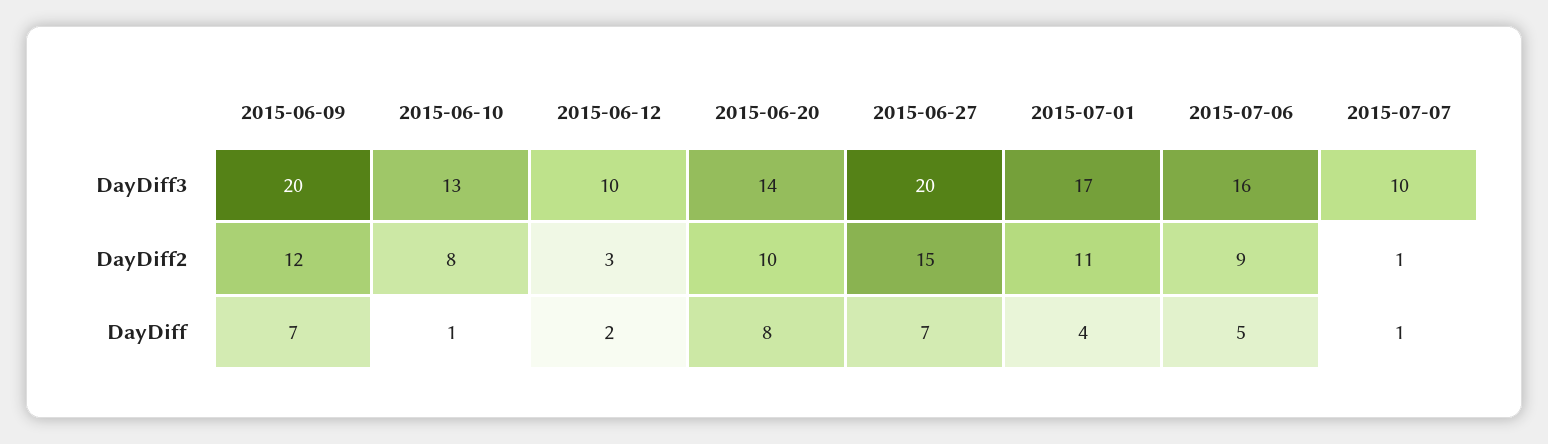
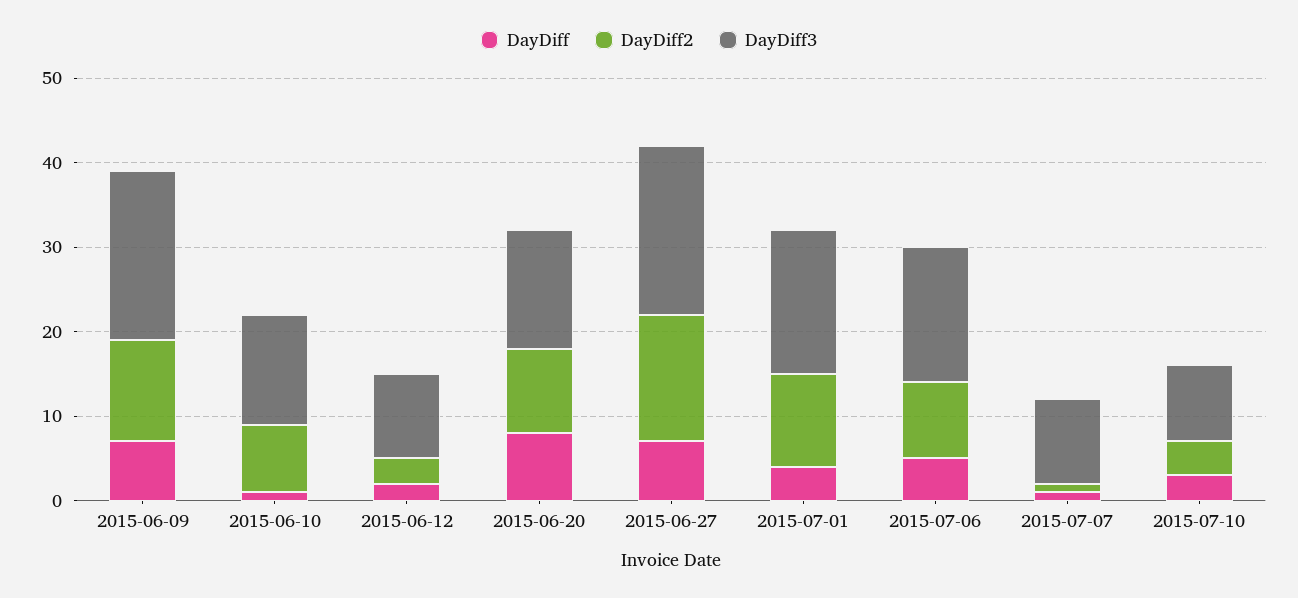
DayDiff, 2015-07-10: none -> 3
DayDiff2, 2015-07-10: none -> 4
DayDiff3, 2015-07-10: none -> 9

